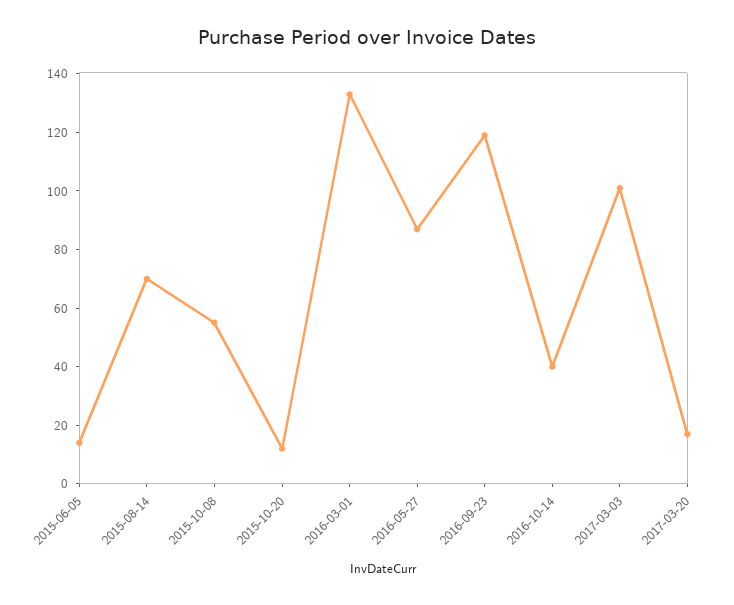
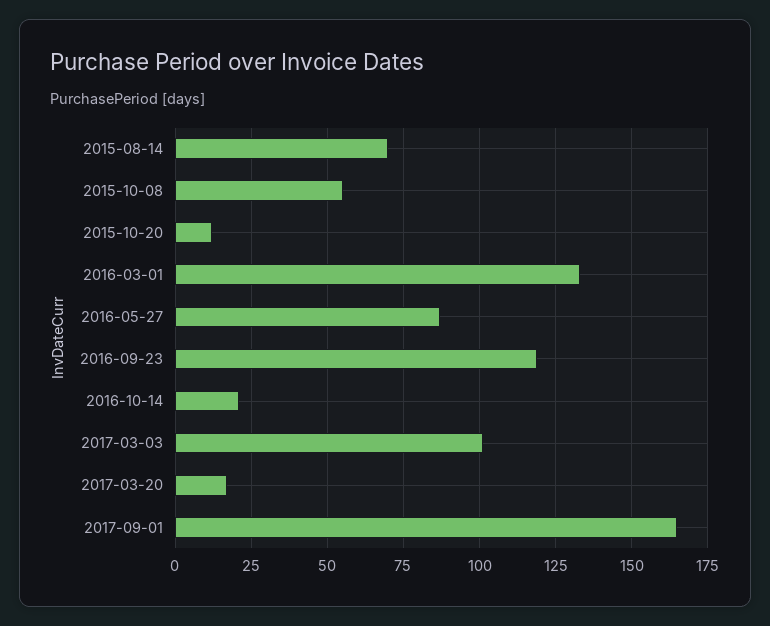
2015-06-05: 15 -> none
2016-10-14: 40 -> 20
2017-09-01: none -> 165

